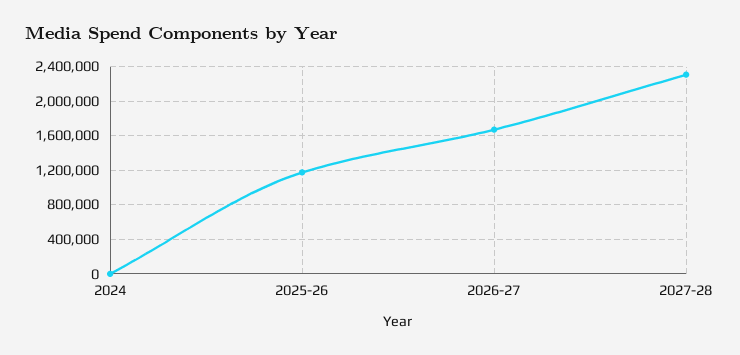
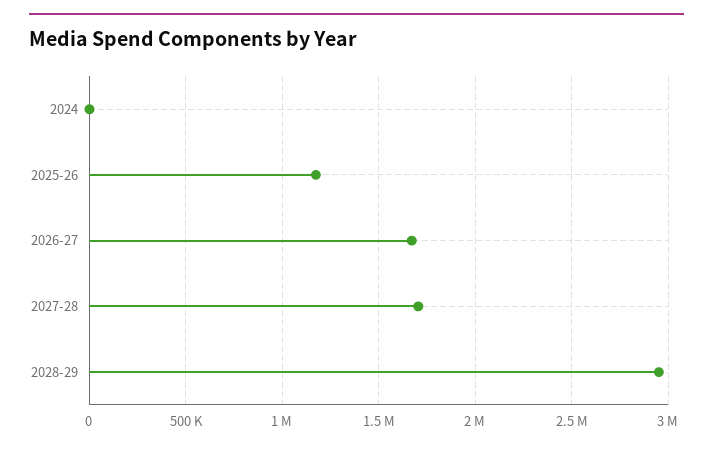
2027-28: 2300000 -> 1700000
2028-29: none -> 2950000

